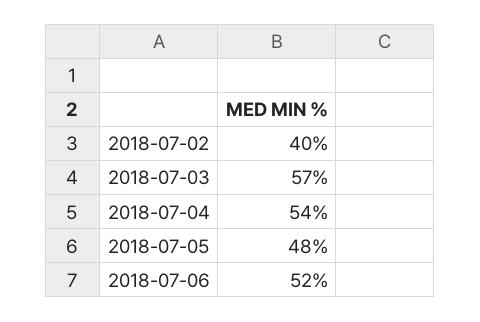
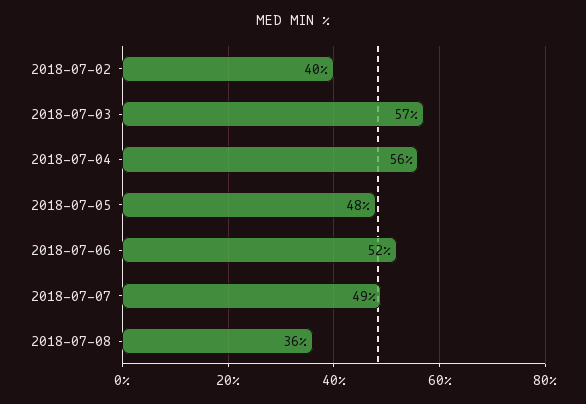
2018-07-04: 54 -> 56
2018-07-07: none -> 49
2018-07-08: none -> 36

